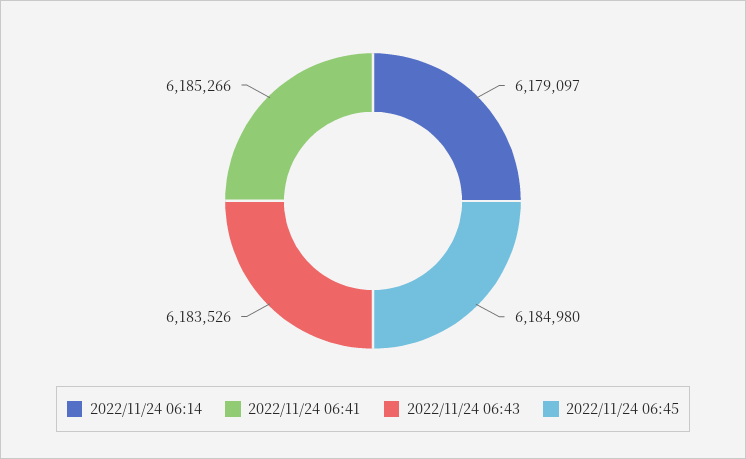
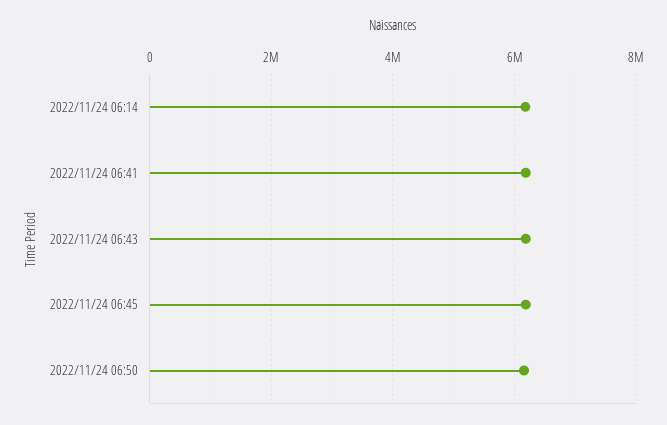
2022/11/24 06:50: none -> 6200000

